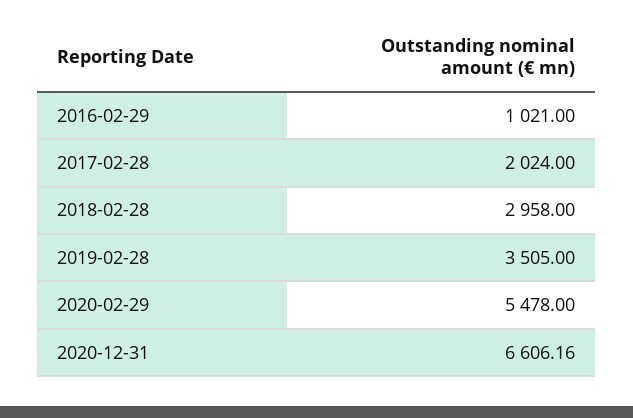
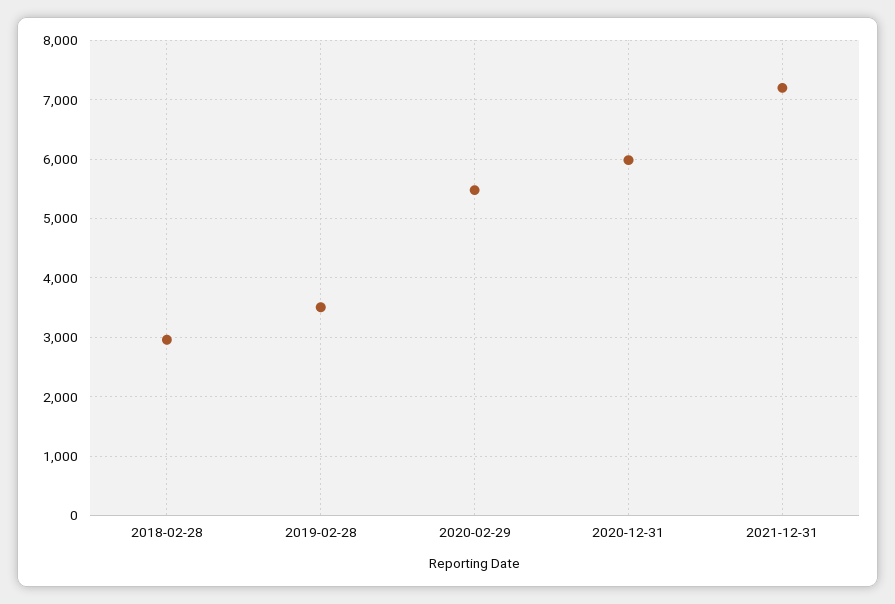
2016-02-29: 1021 -> none
2017-02-28: 2024 -> none
2020-12-31: 6606.16 -> 6000
2021-12-31: none -> 7200

